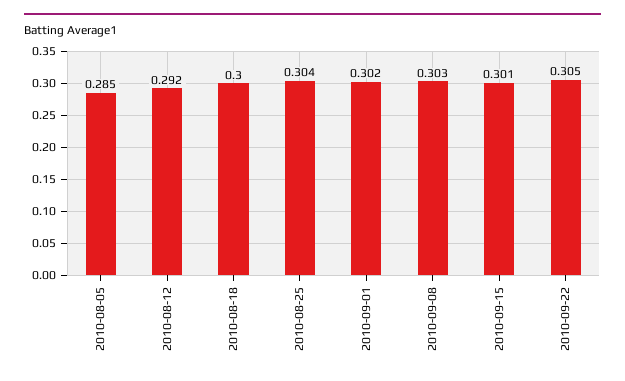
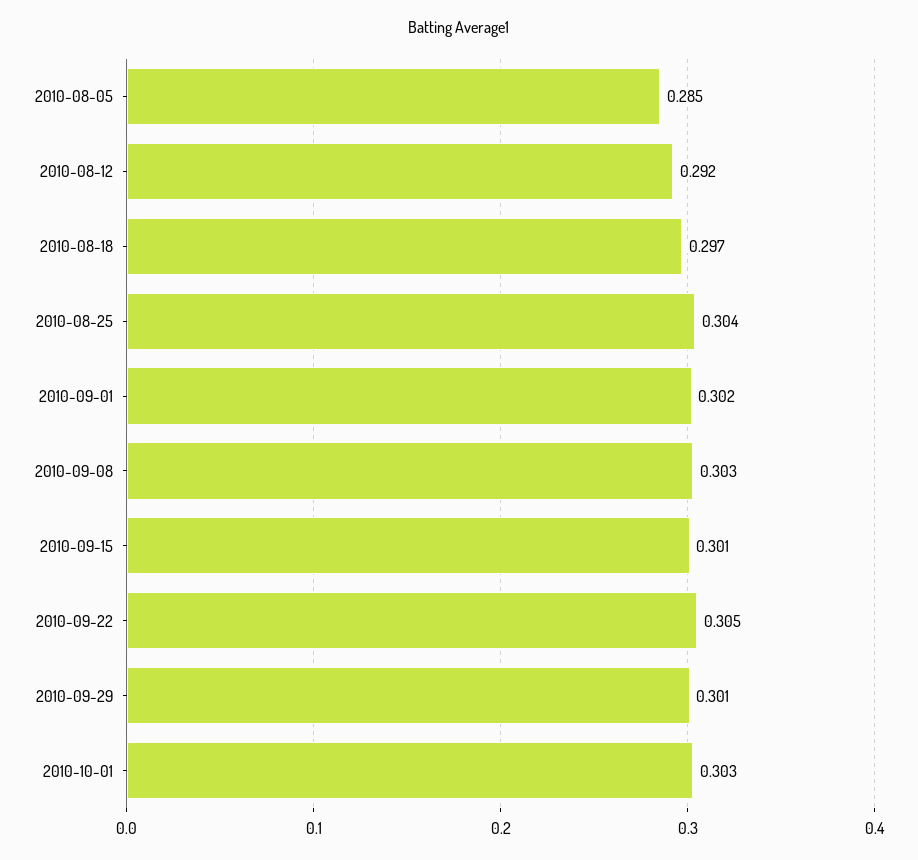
2010-08-18: 0.3 -> 0.297
2010-09-29: none -> 0.301
2010-10-01: none -> 0.303

